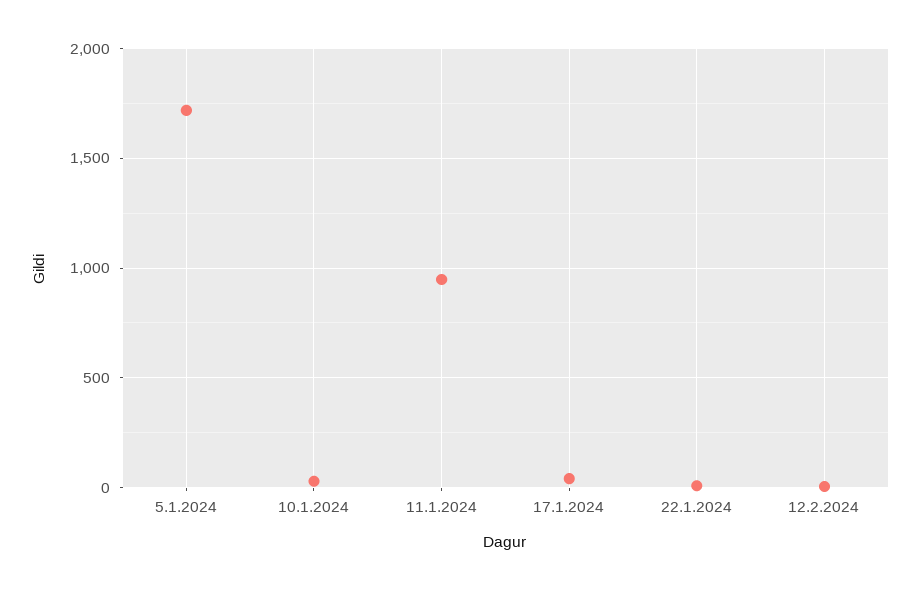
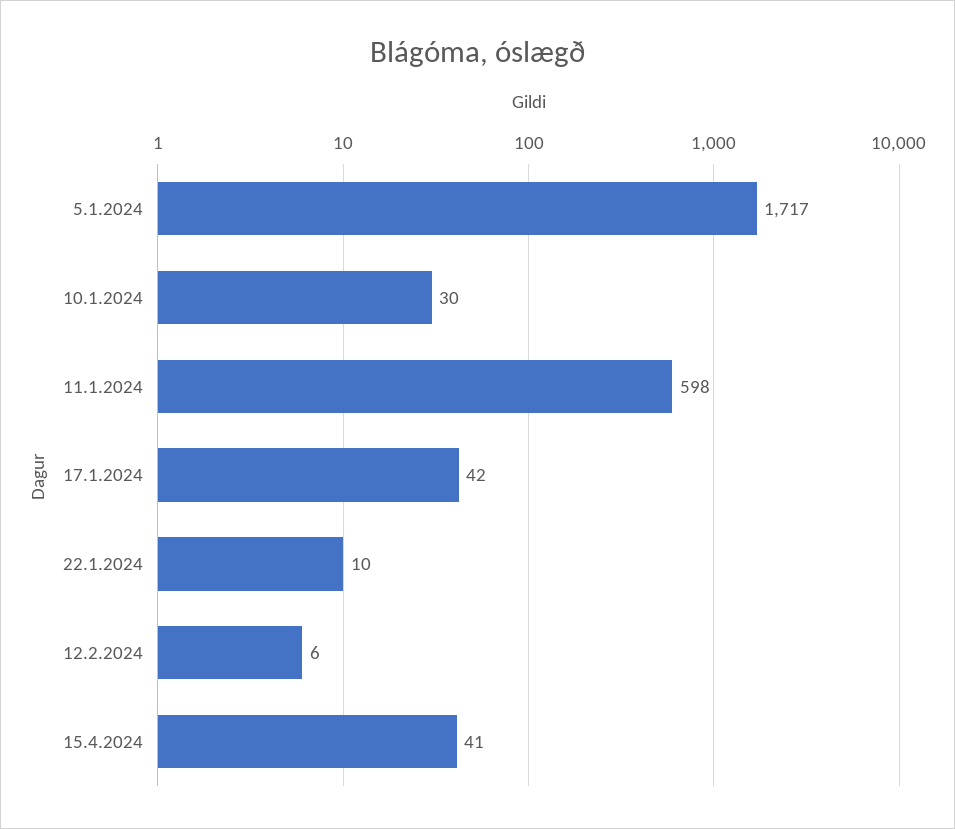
11.1.2024: 950 -> 598
15.4.2024: none -> 41

